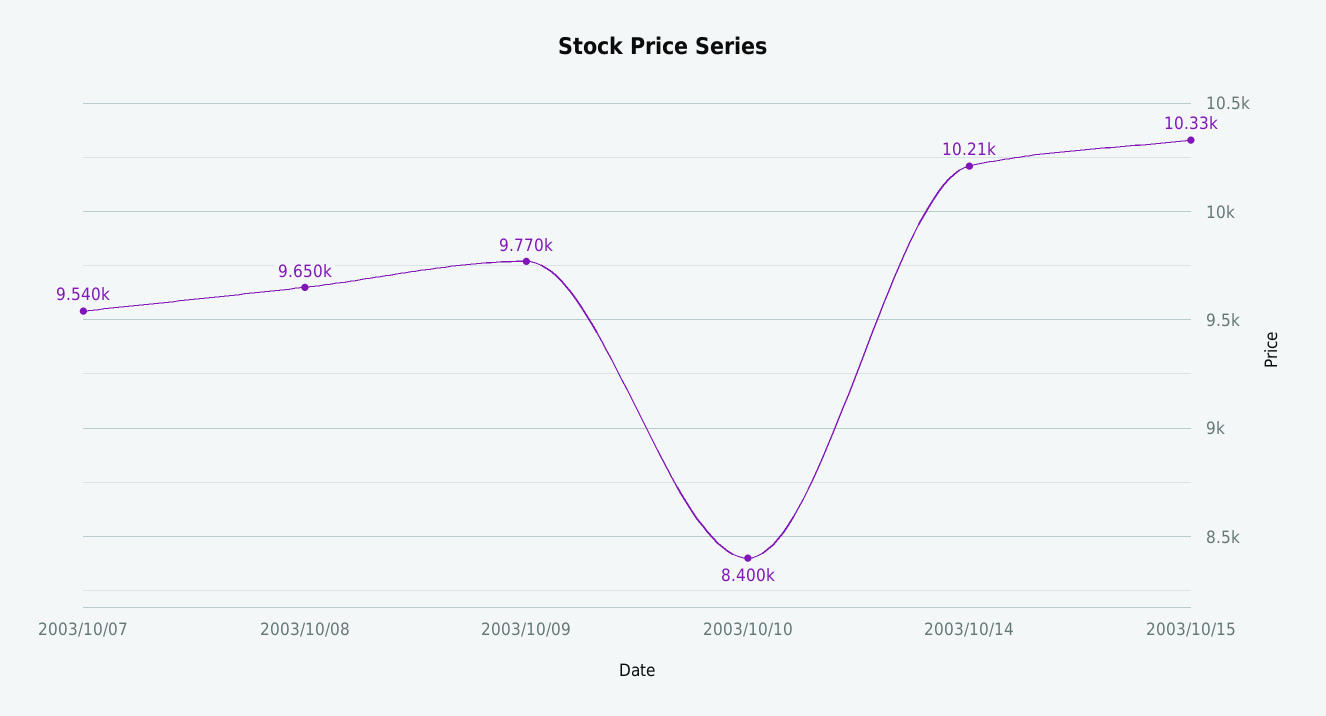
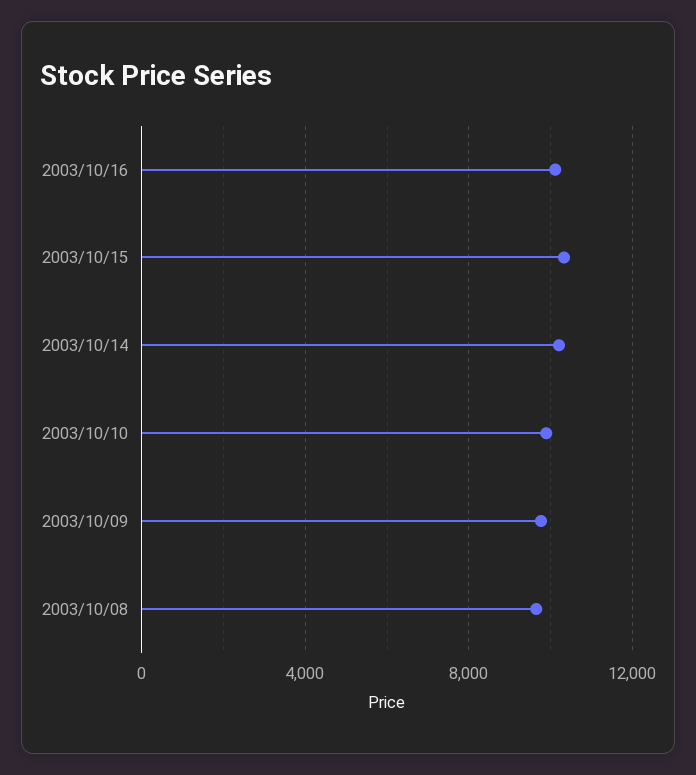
2003/10/07: 9540 -> none
2003/10/10: 8400 -> 10000
2003/10/16: none -> 10000

